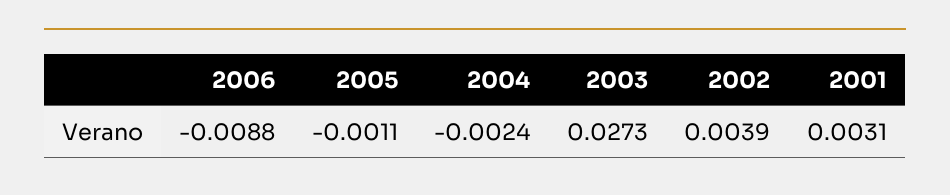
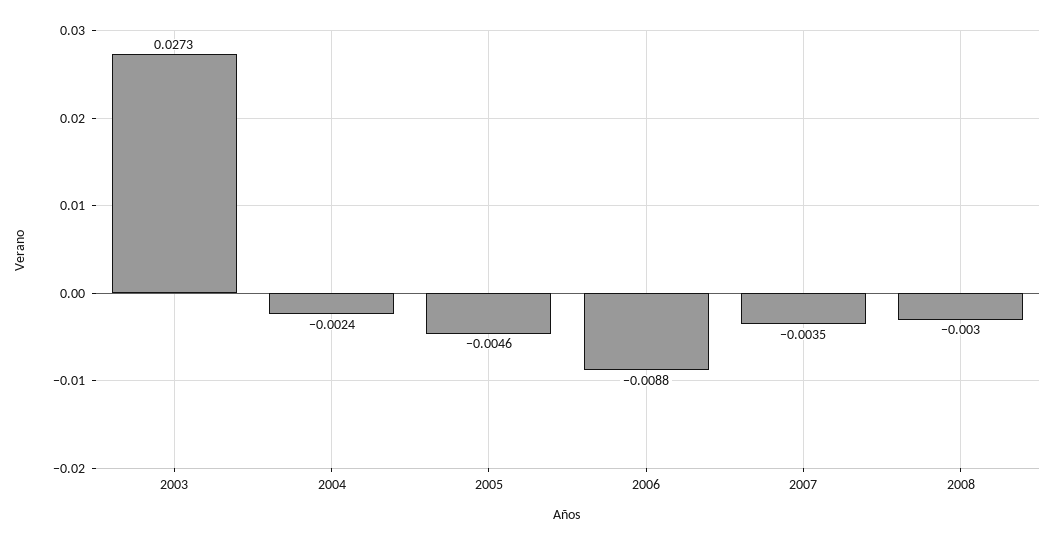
2005: -0.0011 -> -0.0046
2002: 0.0039 -> none
2001: 0.0031 -> none
2007: none -> -0.0035
2008: none -> -0.003

